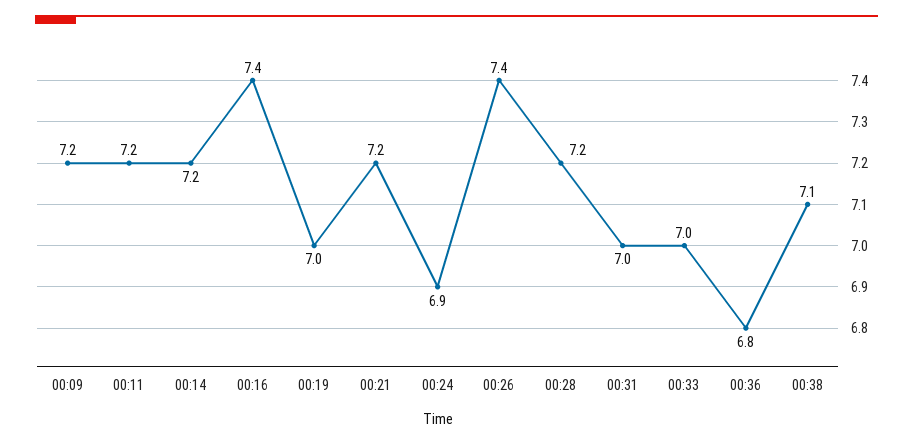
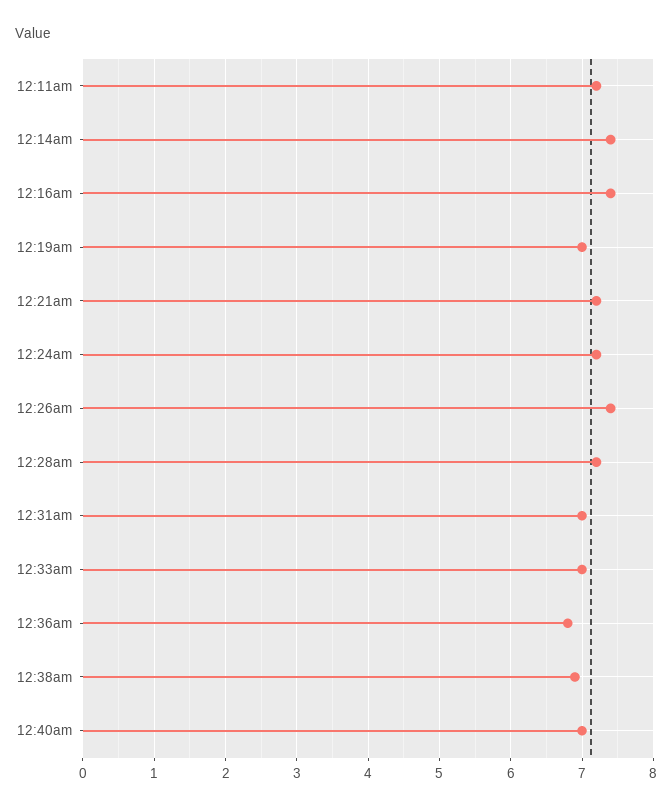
00:09: 7.2 -> none
00:14: 7.2 -> 7.4
00:24: 6.9 -> 7.2
00:38: 7.1 -> 6.9
12:40am: none -> 7

